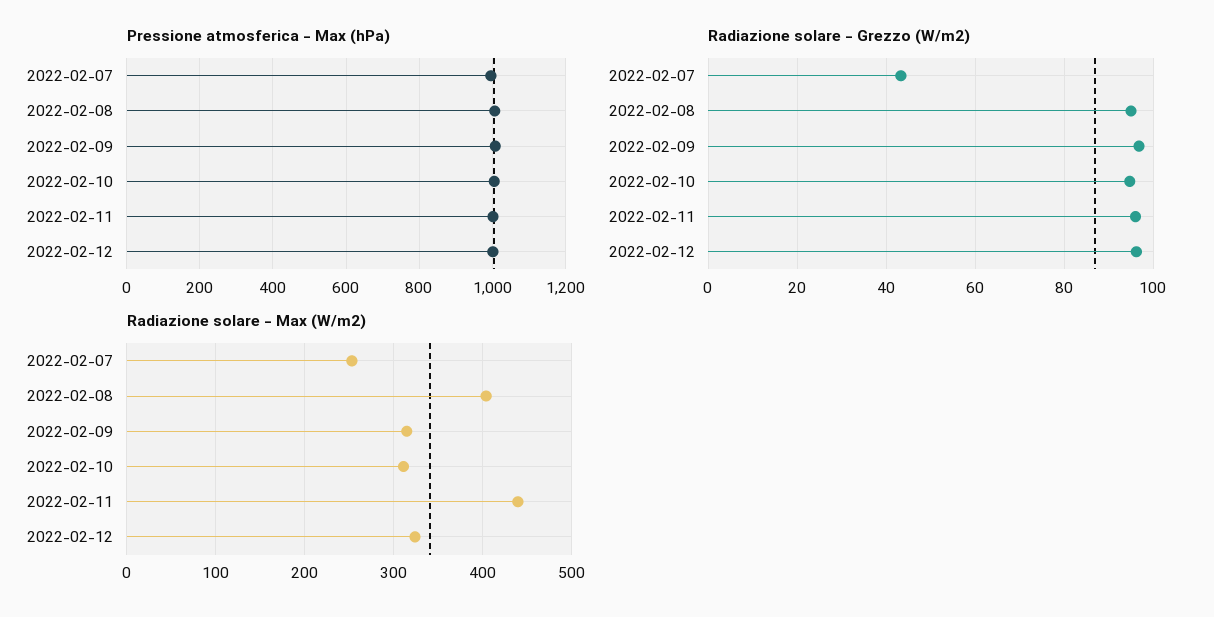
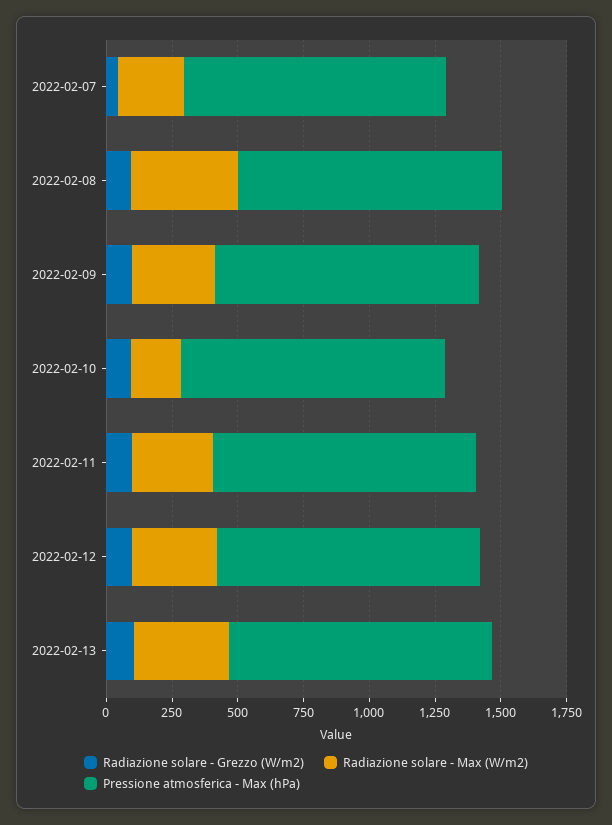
Radiazione solare - Max (W/m2), 2022-02-10: 310 -> 200
Radiazione solare - Max (W/m2), 2022-02-11: 440 -> 300
Radiazione solare - Grezzo (W/m2), 2022-02-13: none -> 100
Radiazione solare - Max (W/m2), 2022-02-13: none -> 350
Pressione atmosferica - Max (hPa), 2022-02-13: none -> 1000

